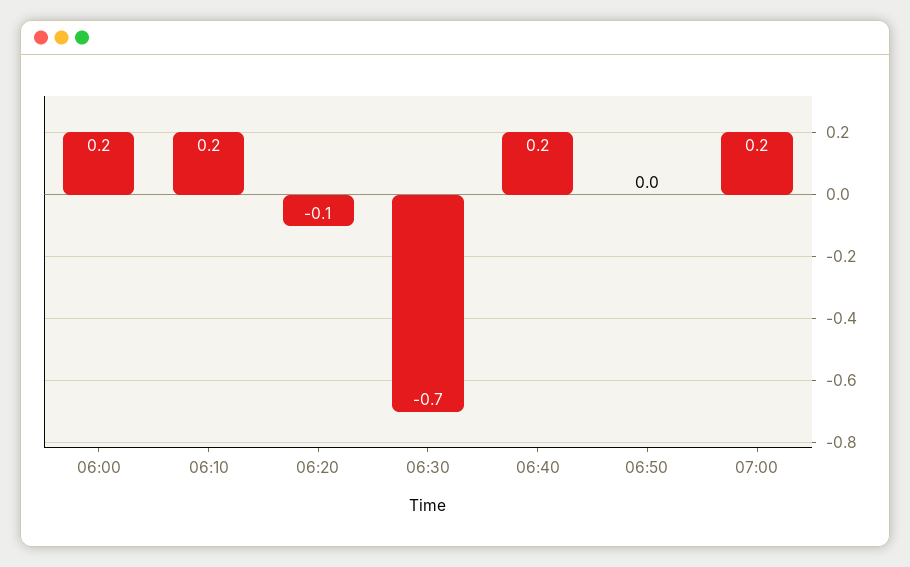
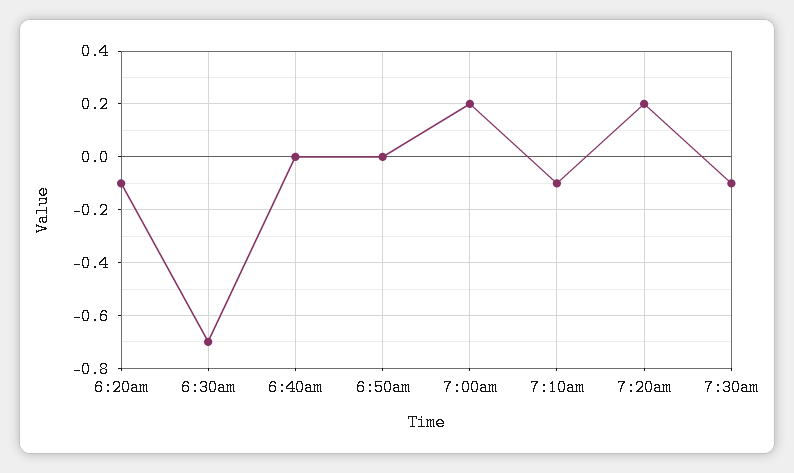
06:00: 0.2 -> none
06:10: 0.2 -> none
06:40: 0.2 -> 0
7:10am: none -> -0.1
7:20am: none -> 0.2
7:30am: none -> -0.1

